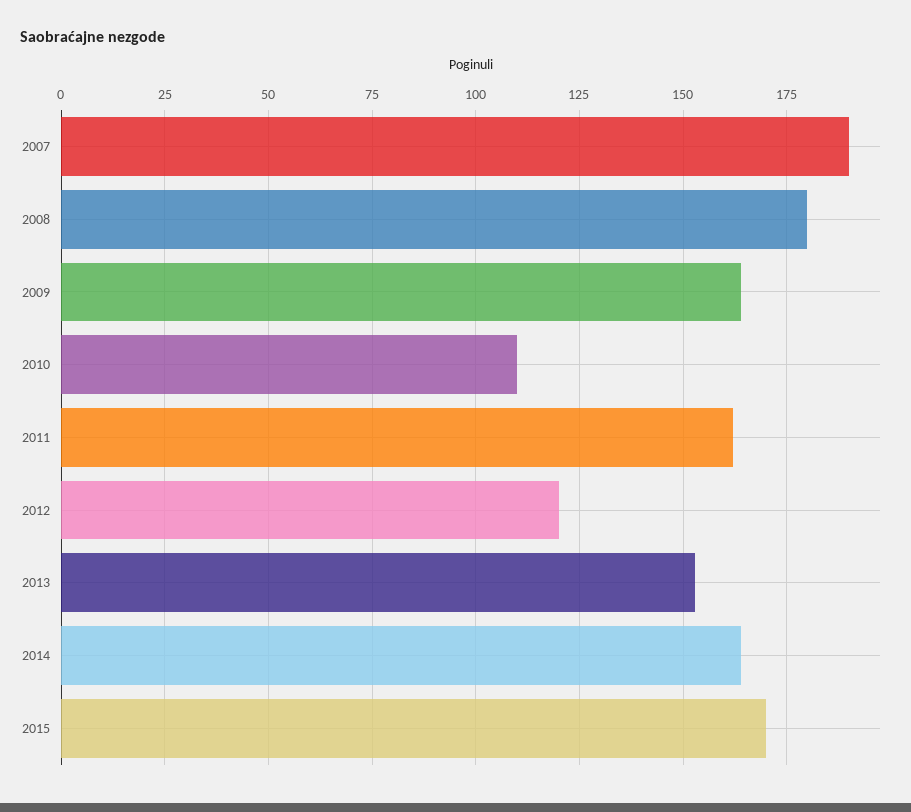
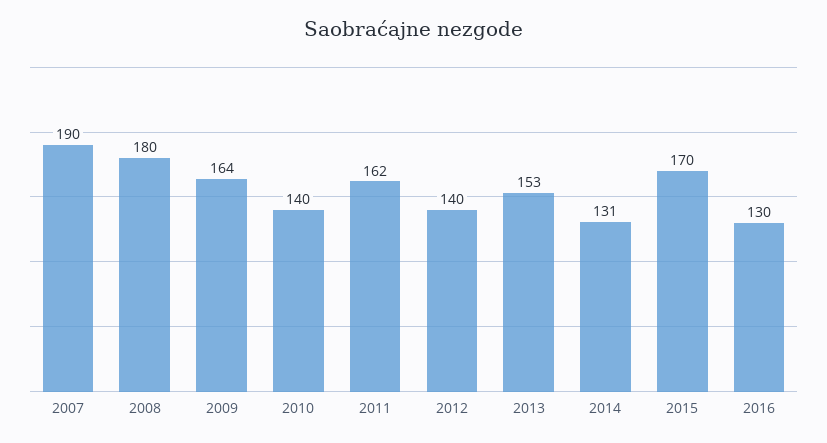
2010: 110 -> 140
2012: 120 -> 140
2014: 165 -> 131
2016: none -> 130

